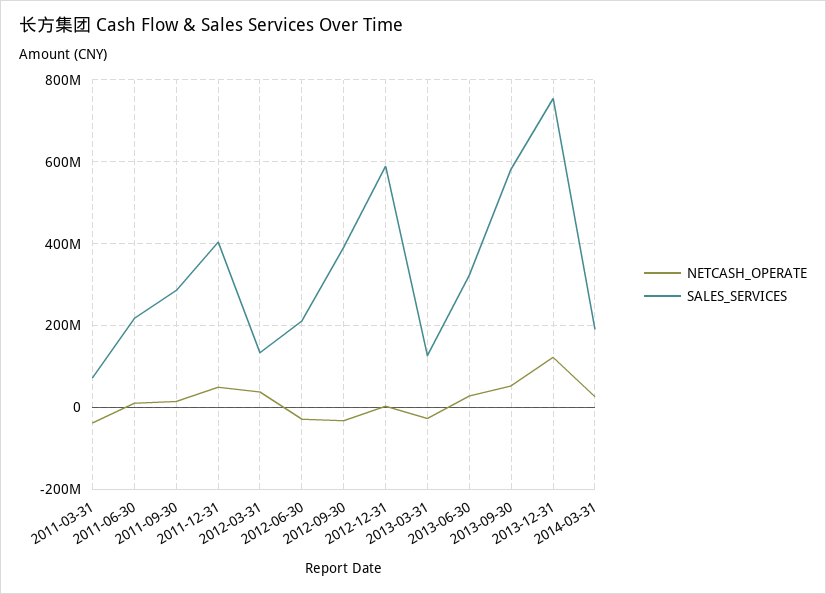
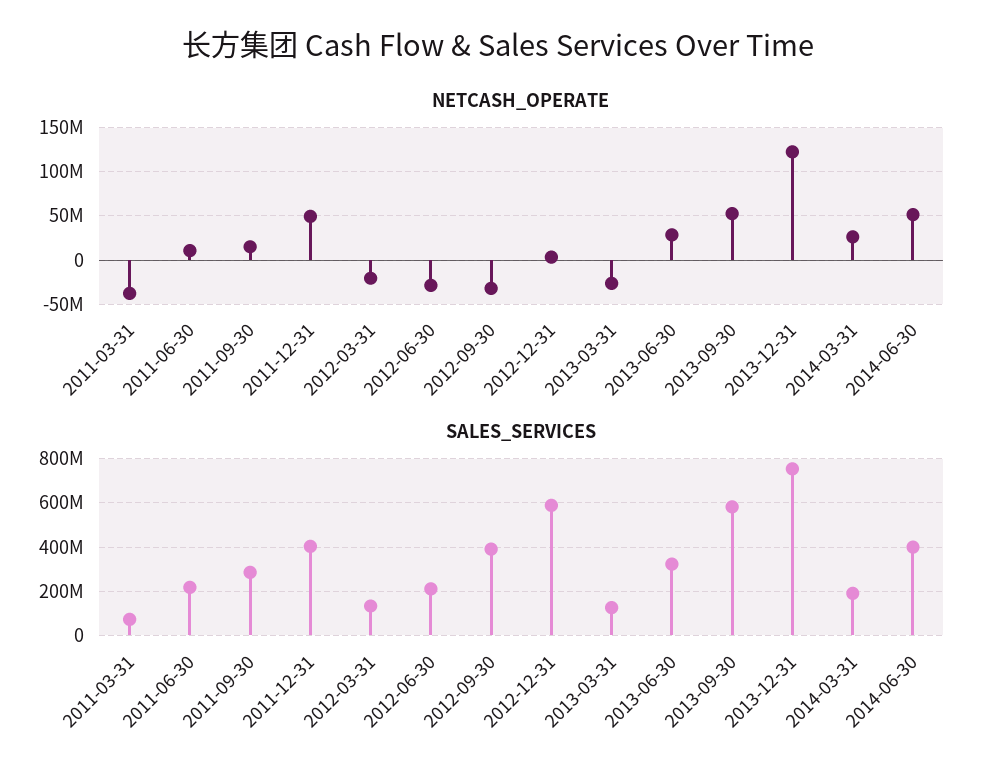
NETCASH_OPERATE, 2012-03-31: 40000000 -> -20000000
NETCASH_OPERATE, 2014-06-30: none -> 50000000
SALES_SERVICES, 2014-06-30: none -> 400000000

